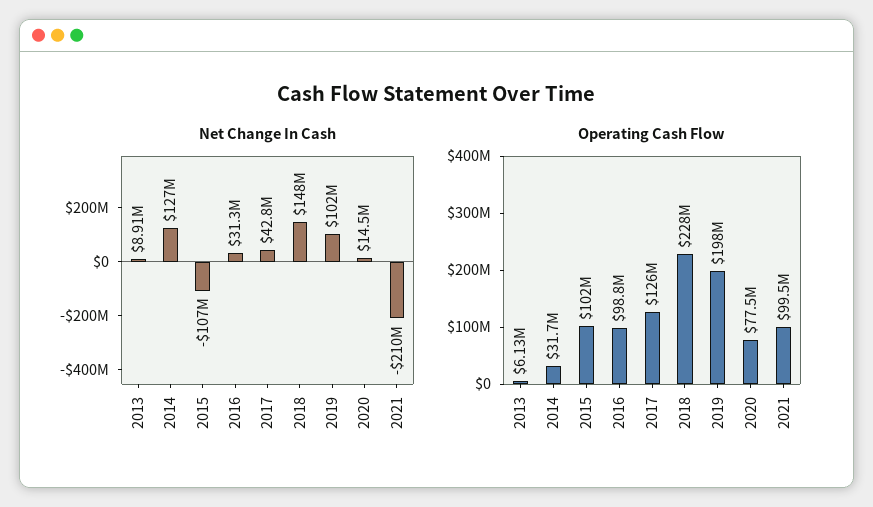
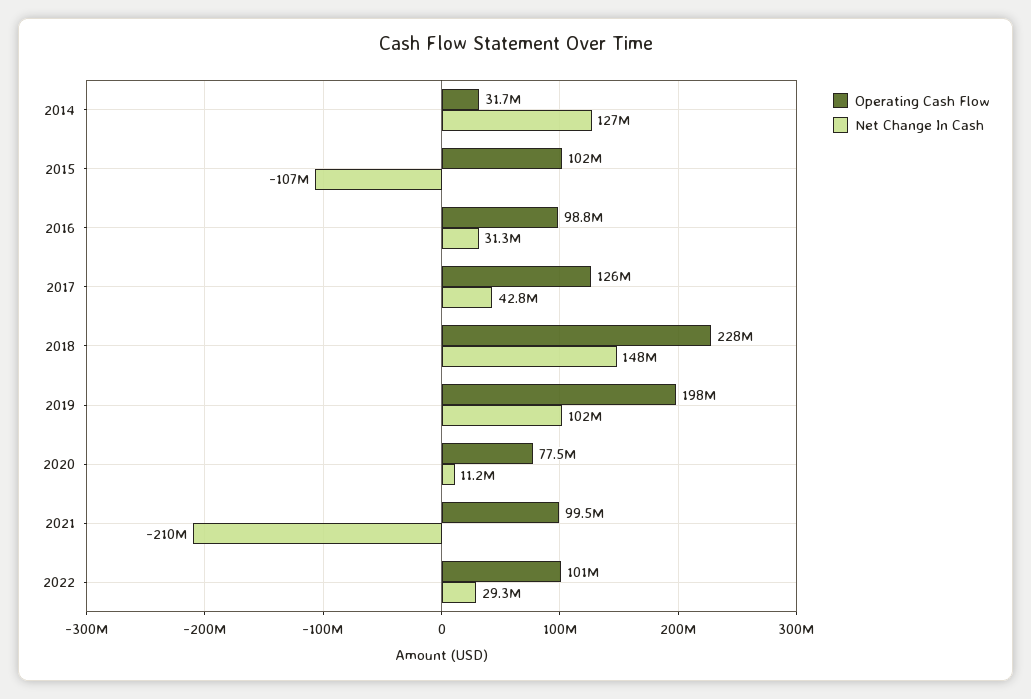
Net Change In Cash, 2013: 8910000 -> none
Net Change In Cash, 2020: 14500000 -> 11200000
Operating Cash Flow, 2013: 6130000 -> none
Operating Cash Flow, 2022: none -> 101000000
Net Change In Cash, 2022: none -> 29300000

